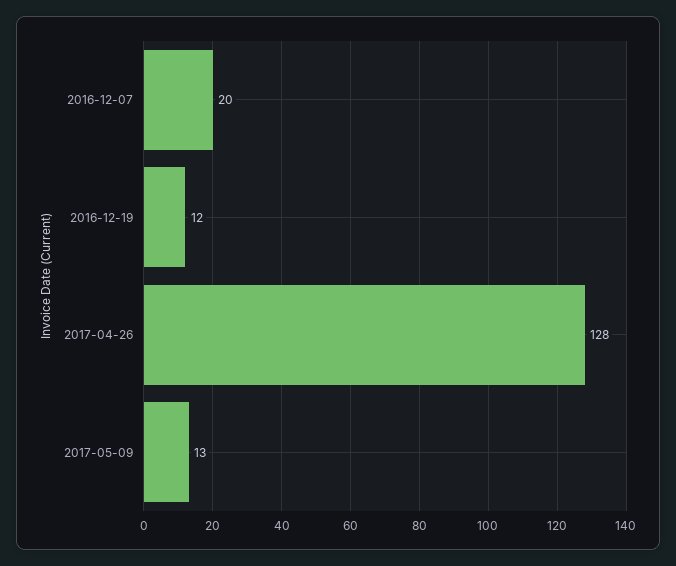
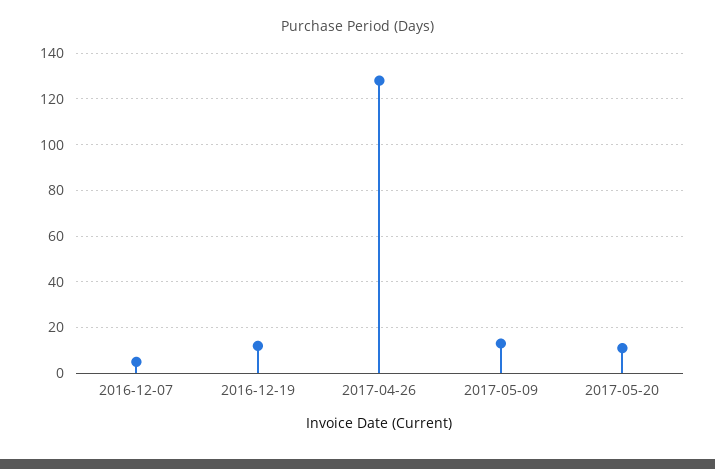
2016-12-07: 20 -> 5
2017-05-20: none -> 10

